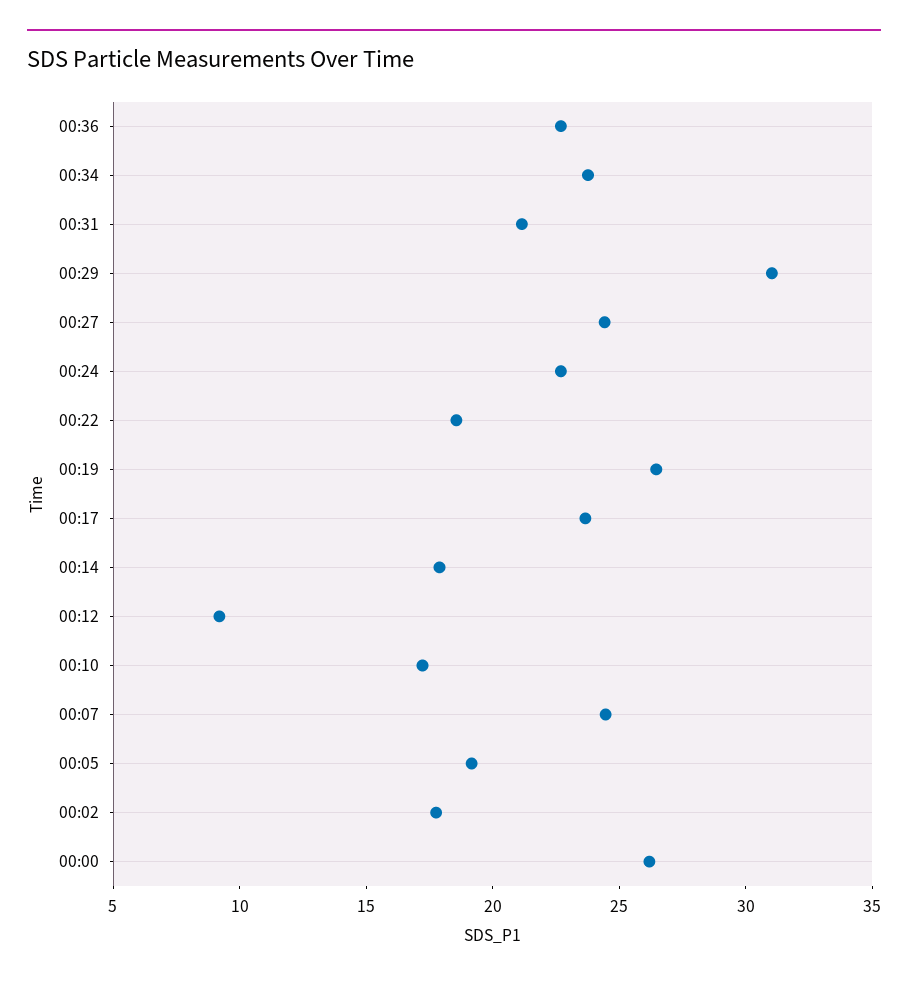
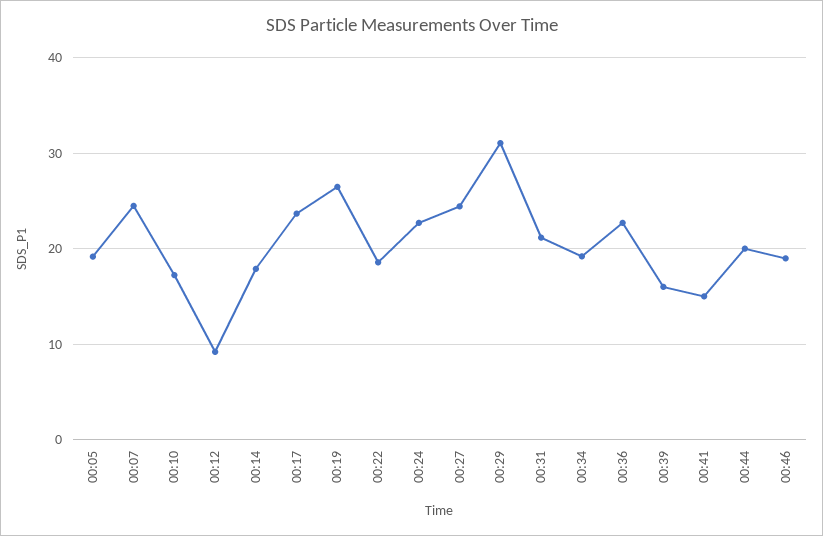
00:34: 24 -> 19
00:02: 18 -> none
00:00: 26 -> none
00:39: none -> 16
00:41: none -> 15
00:44: none -> 20
00:46: none -> 19

